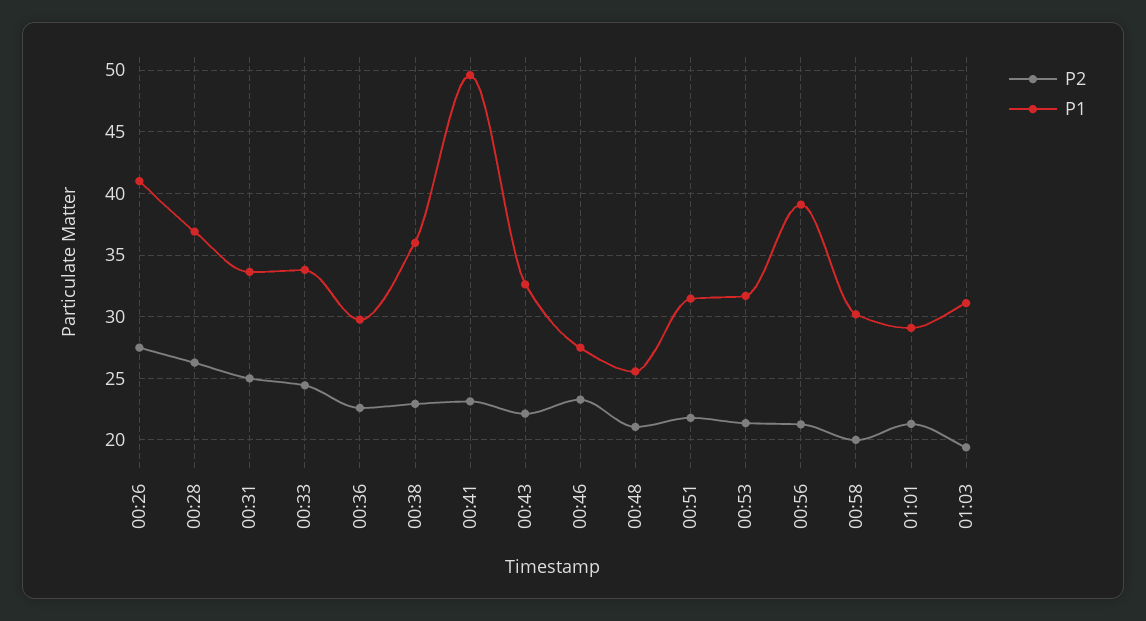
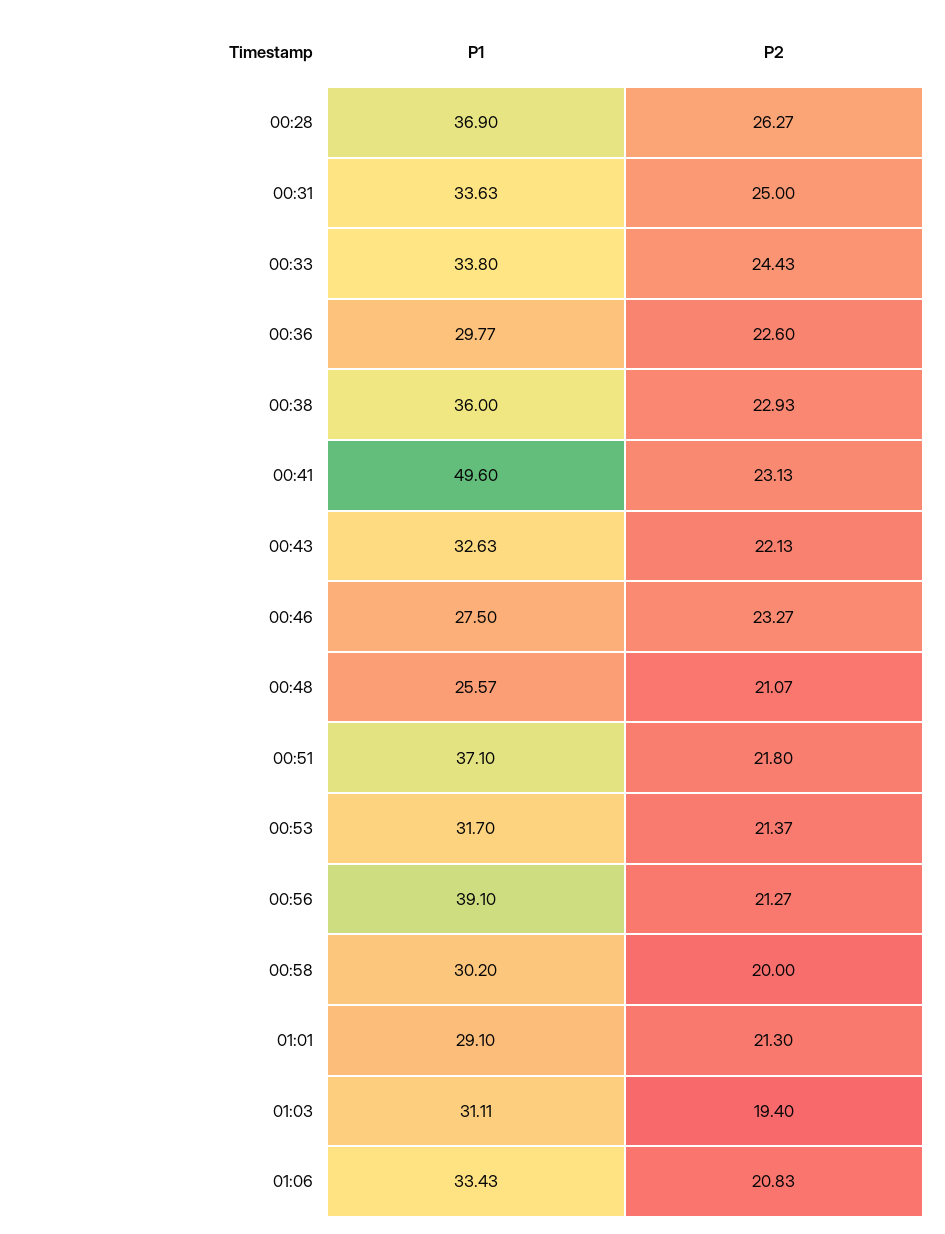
P2, 00:26: 27.5 -> none
P1, 00:26: 41 -> none
P1, 00:51: 31.5 -> 37.1
P1, 01:06: none -> 33.43
P2, 01:06: none -> 20.83

